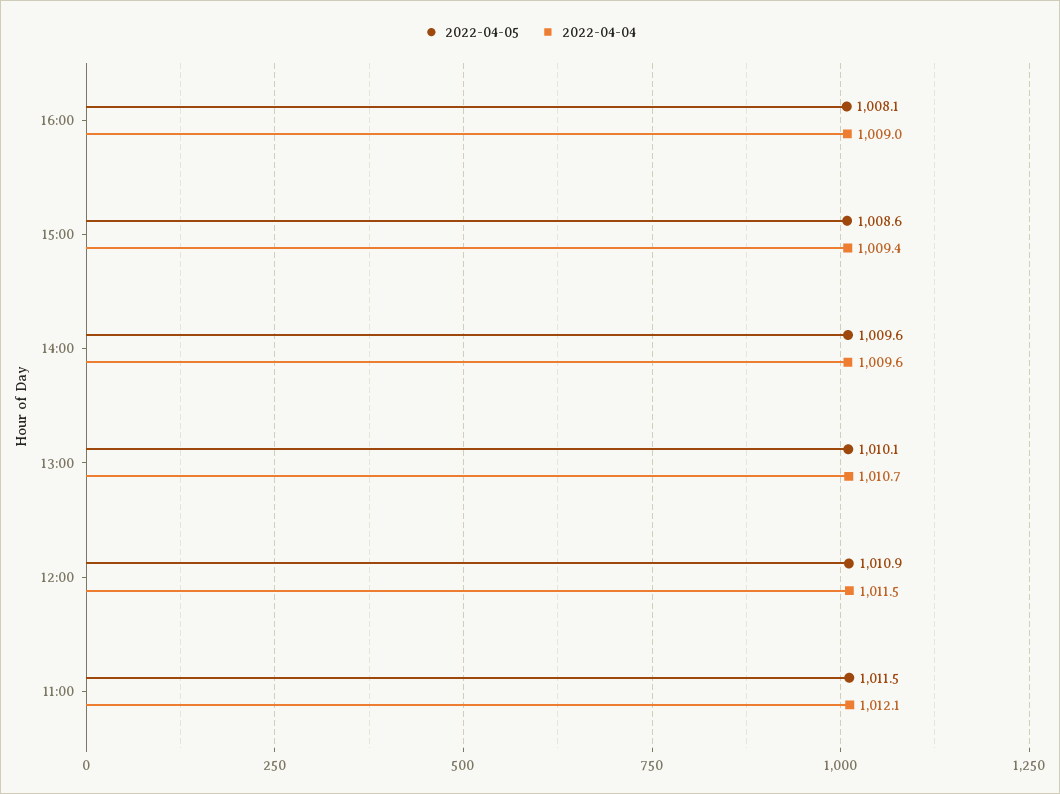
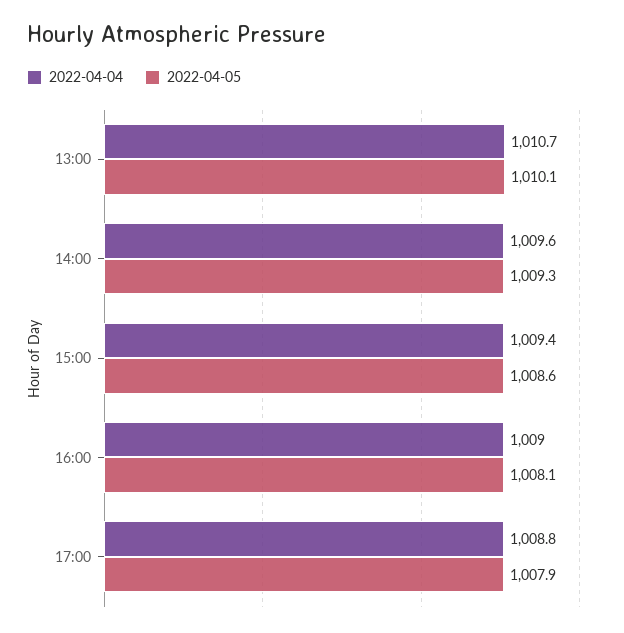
2022-04-05, 14:00: 1009.6 -> 1009.3
2022-04-05, 12:00: 1010.9 -> none
2022-04-04, 12:00: 1011.5 -> none
2022-04-05, 11:00: 1011.5 -> none
2022-04-04, 11:00: 1012.1 -> none
2022-04-04, 17:00: none -> 1008.8
2022-04-05, 17:00: none -> 1007.9

